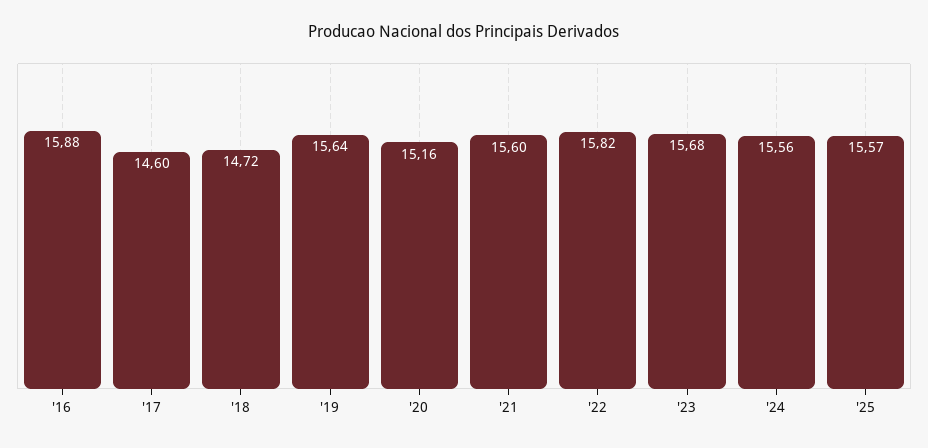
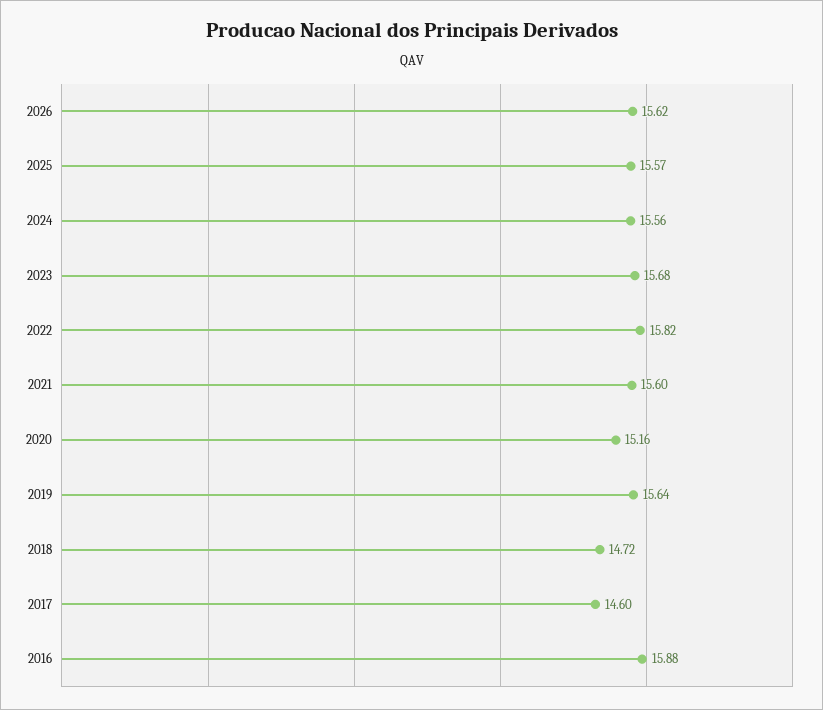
2026: none -> 15.62

